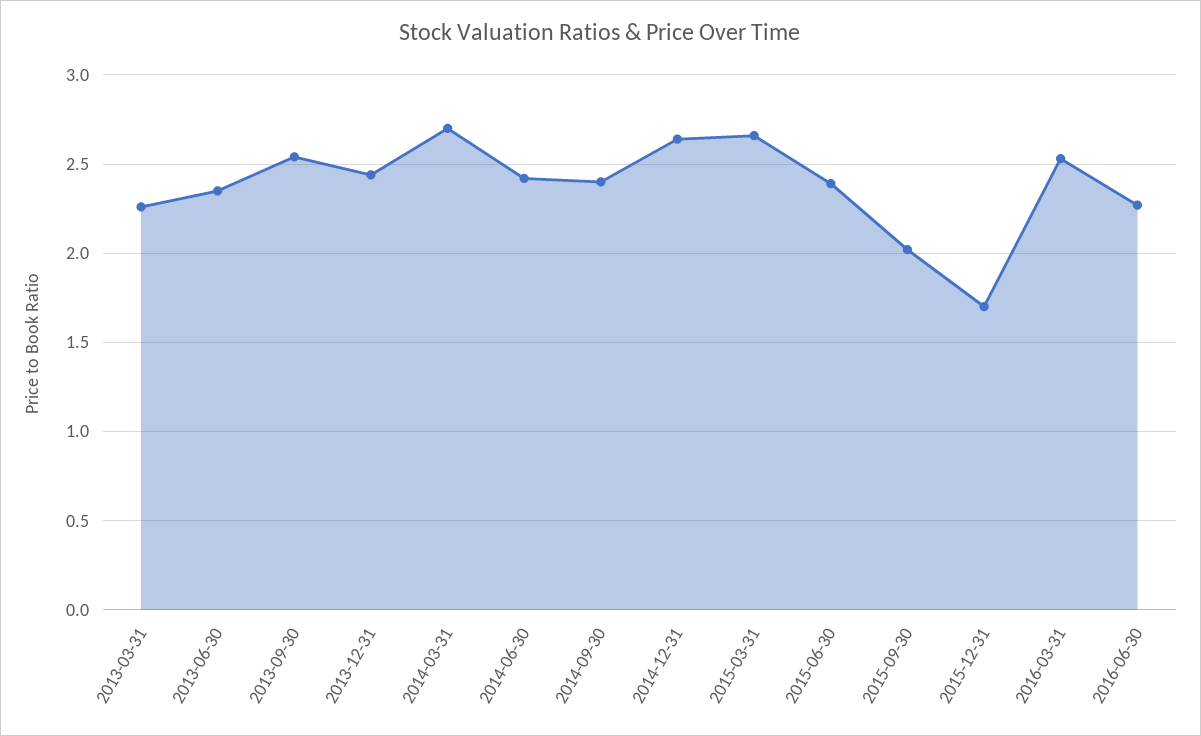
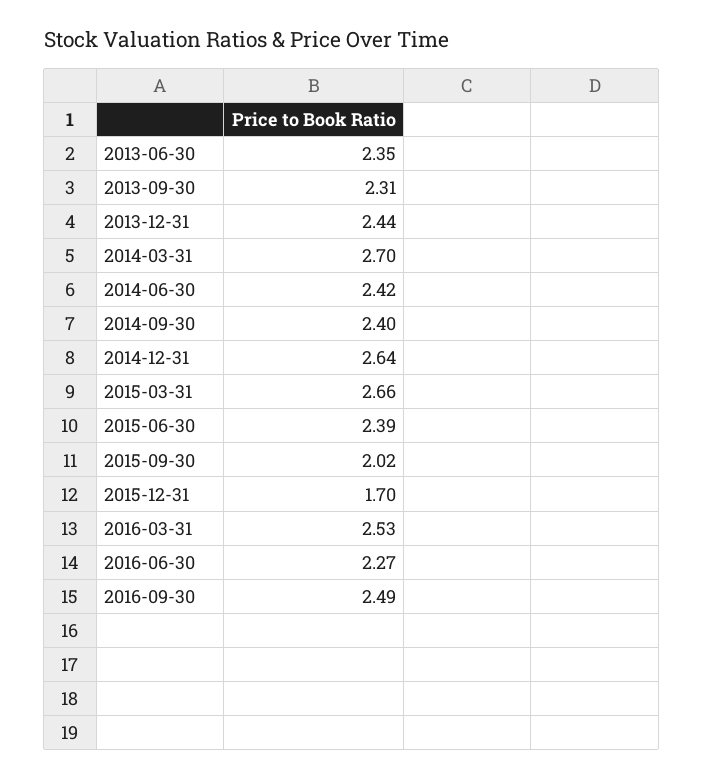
2013-03-31: 2.25 -> none
2013-09-30: 2.55 -> 2.31
2016-09-30: none -> 2.49

